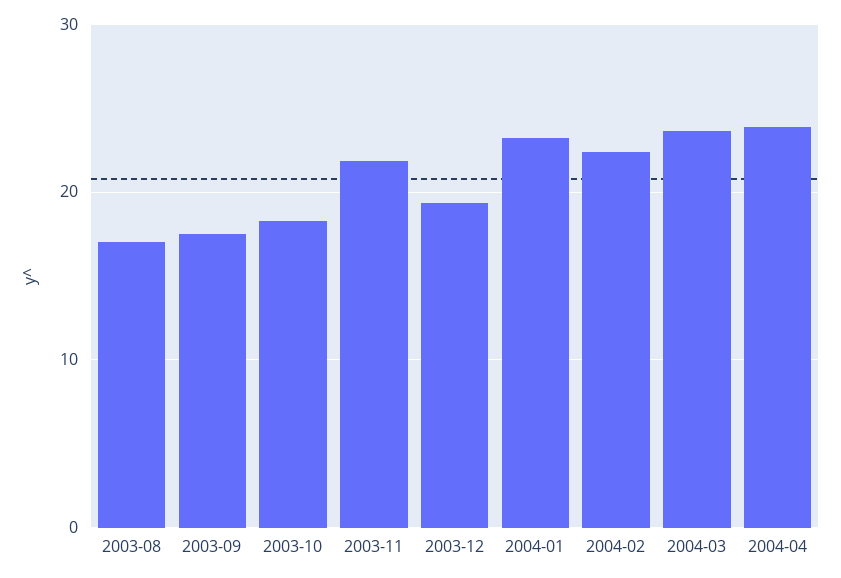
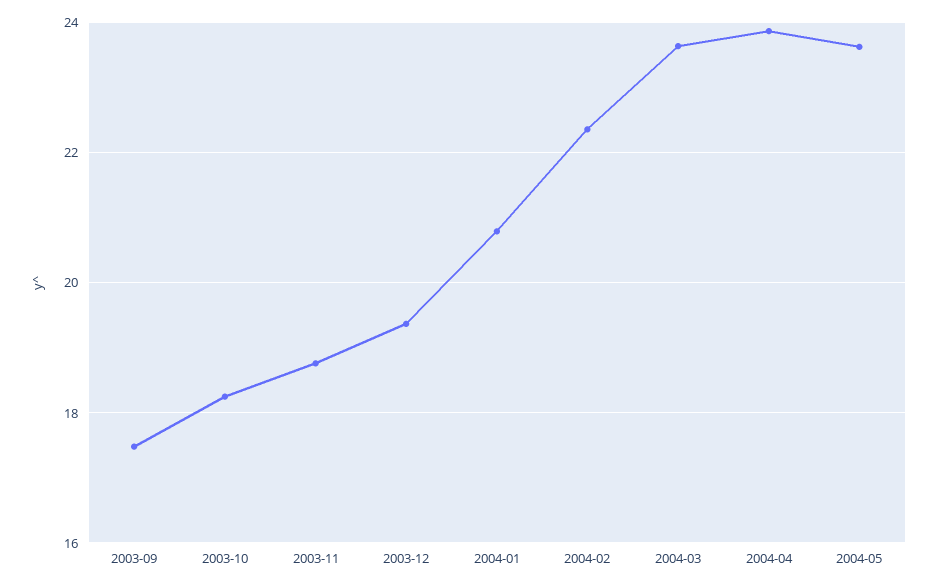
2003-08: 17 -> none
2003-11: 22 -> 18.8
2004-01: 23 -> 20.8
2004-05: none -> 23.6

